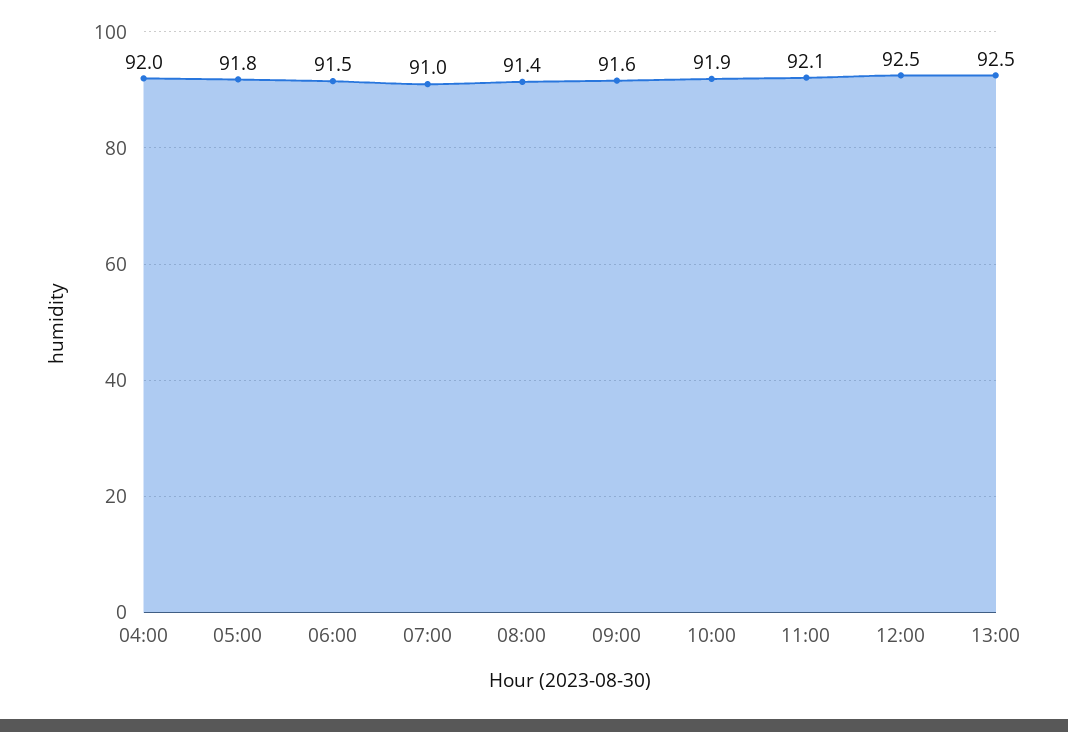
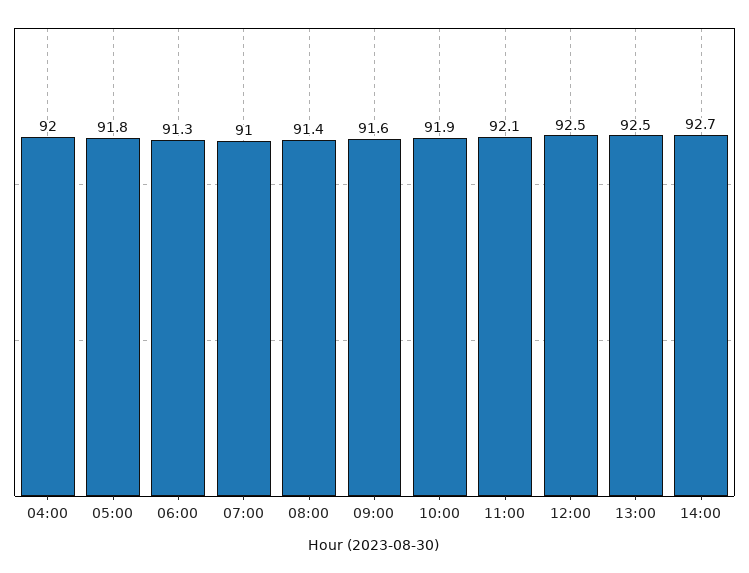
06:00: 91.5 -> 91.3
14:00: none -> 92.7

